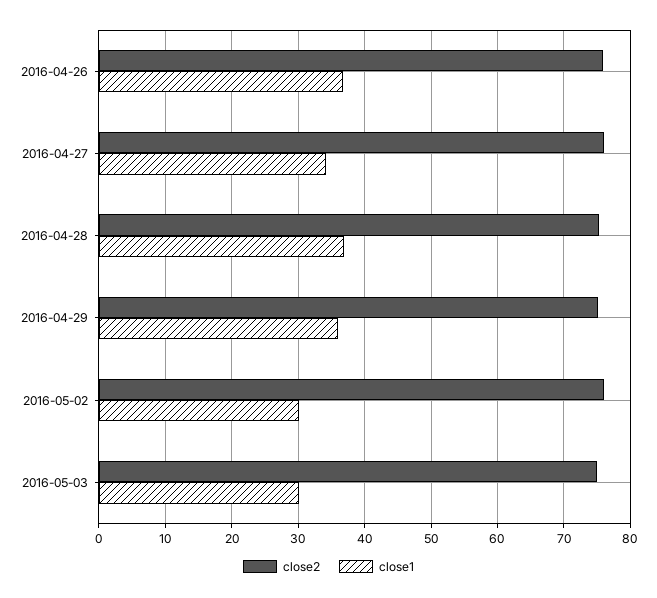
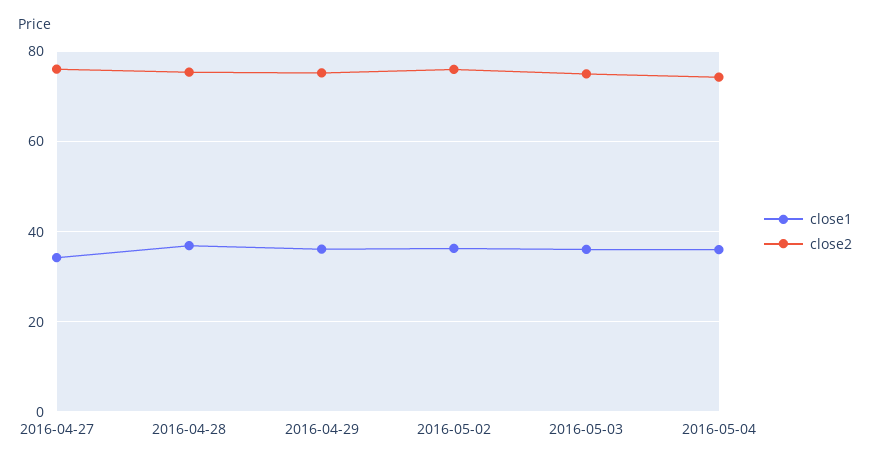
close2, 2016-04-26: 76 -> none
close1, 2016-04-26: 37 -> none
close1, 2016-05-02: 30 -> 36
close1, 2016-05-03: 30 -> 36
close1, 2016-05-04: none -> 36
close2, 2016-05-04: none -> 74

